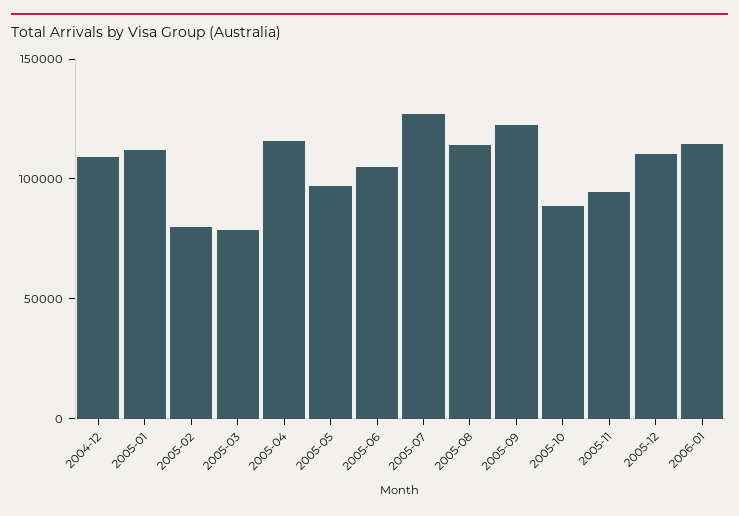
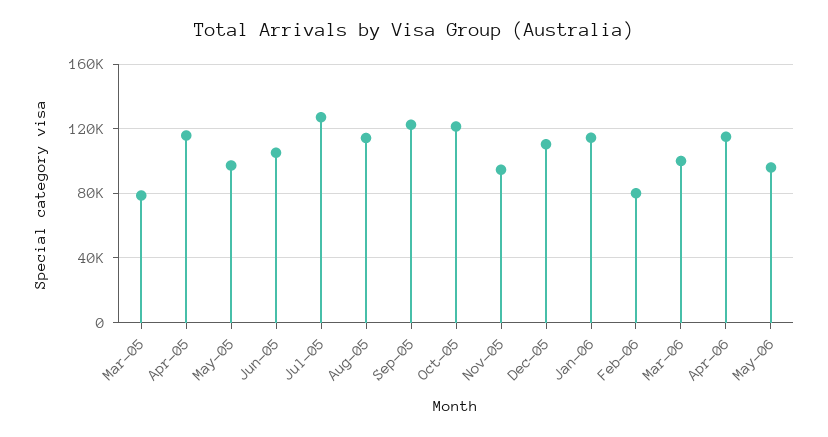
2004-12: 110000 -> none
2005-01: 110000 -> none
2005-02: 80000 -> none
2005-10: 90000 -> 120000
Feb-06: none -> 80000
Mar-06: none -> 100000
Apr-06: none -> 115000
May-06: none -> 95000

